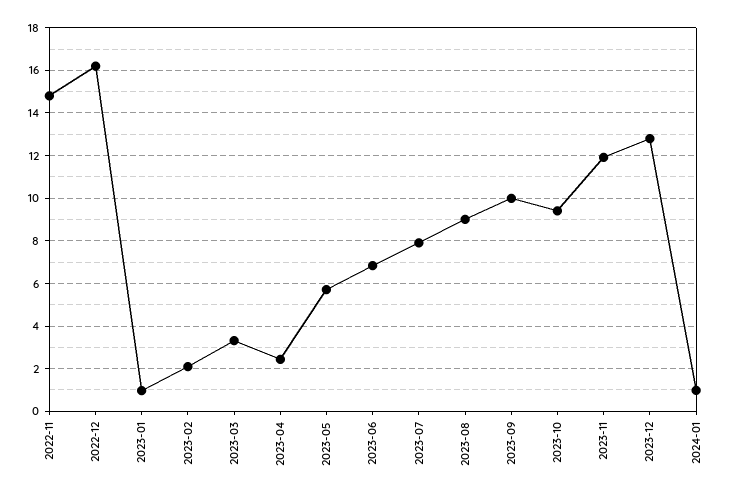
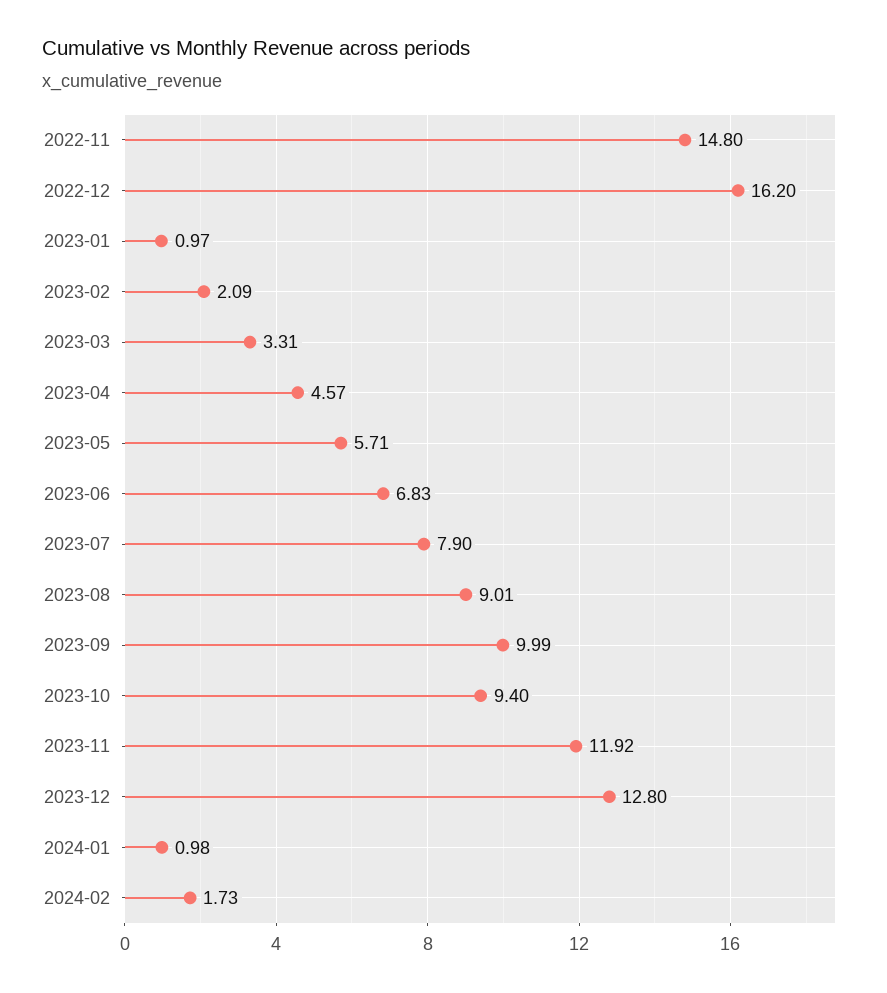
2023-04: 2.5 -> 4.57
2024-02: none -> 1.73

